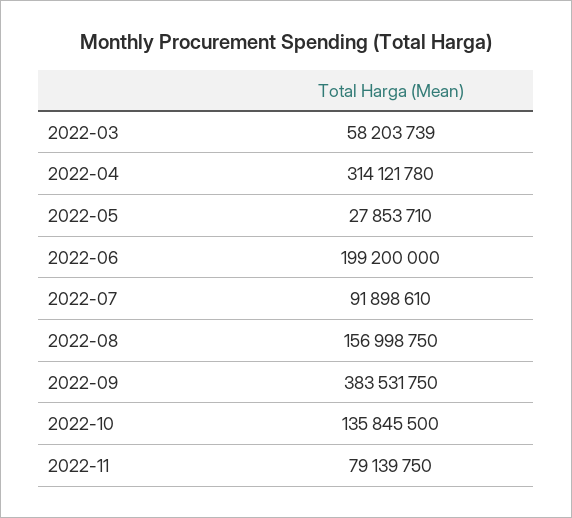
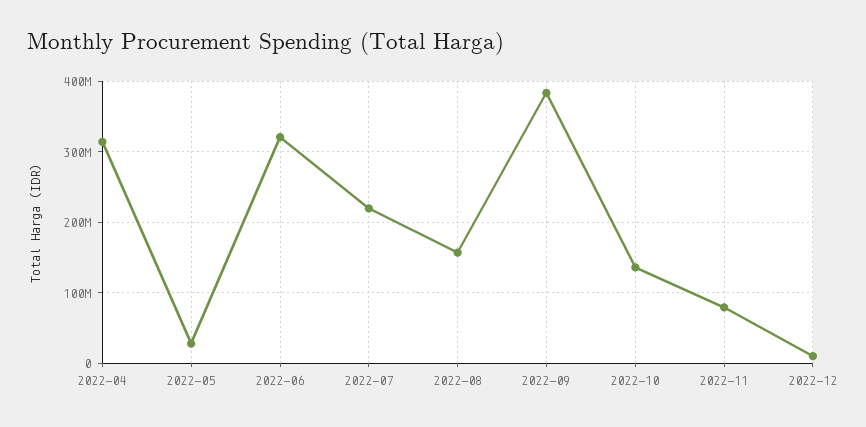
2022-03: 58203739 -> none
2022-06: 199200000 -> 320000000
2022-07: 91898610 -> 220000000
2022-12: none -> 10000000

